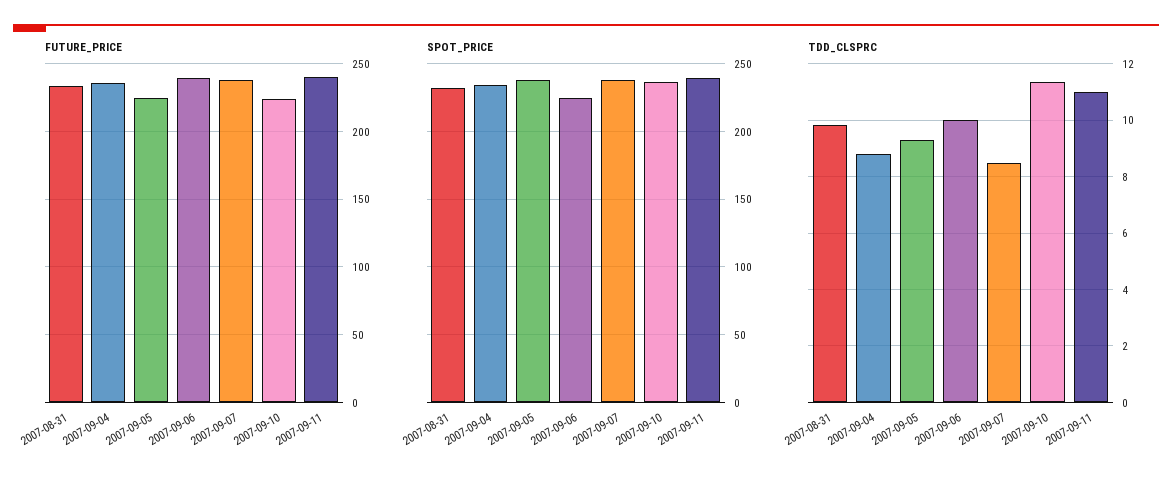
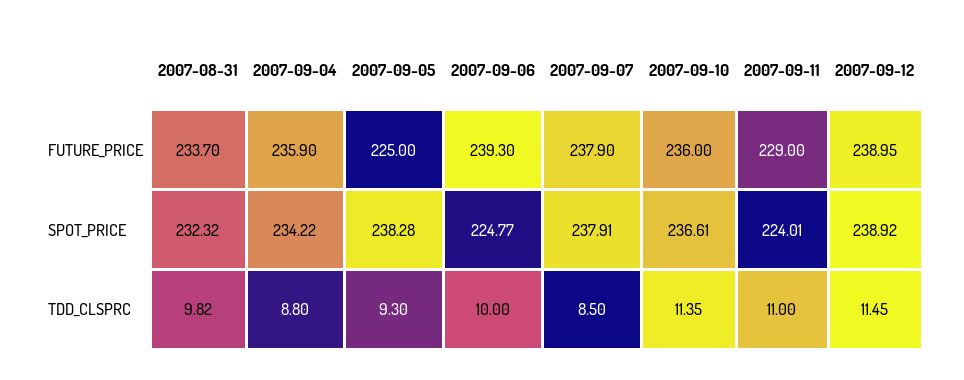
FUTURE_PRICE, 2007-09-10: 225 -> 236
FUTURE_PRICE, 2007-09-11: 240 -> 229
SPOT_PRICE, 2007-09-11: 240 -> 224.01
FUTURE_PRICE, 2007-09-12: none -> 238.95
SPOT_PRICE, 2007-09-12: none -> 238.92
TDD_CLSPRC, 2007-09-12: none -> 11.45

